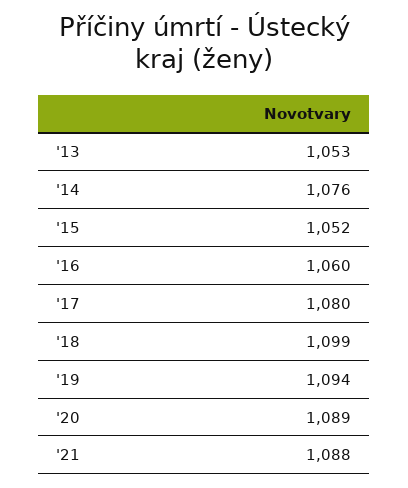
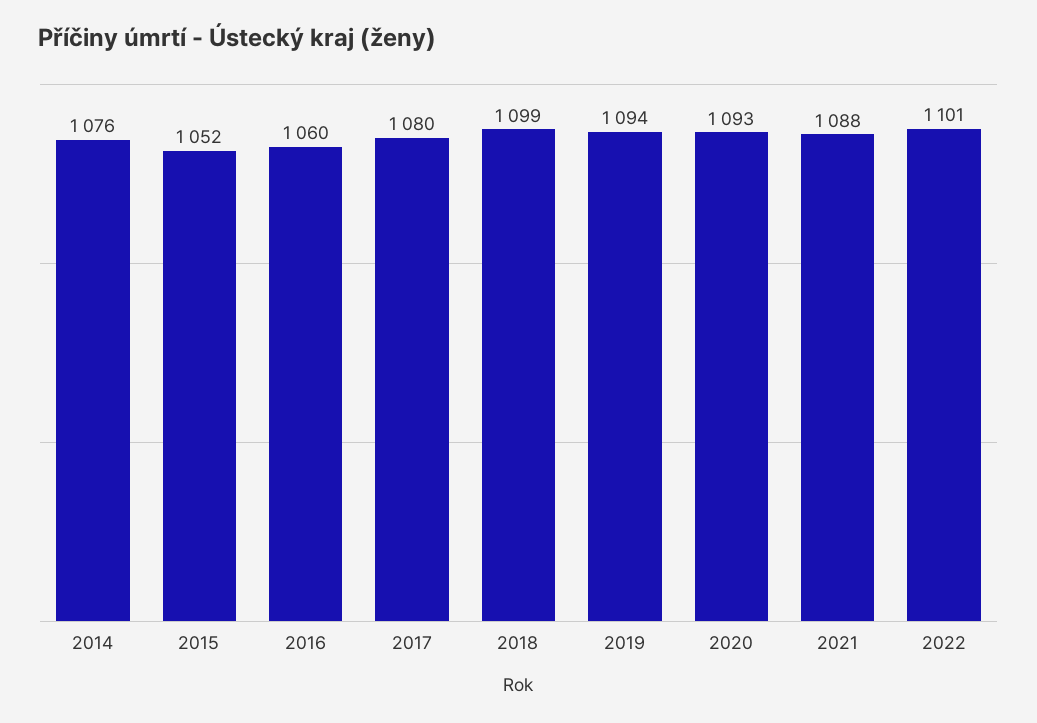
'13: 1053 -> none
'20: 1089 -> 1093
2022: none -> 1101

